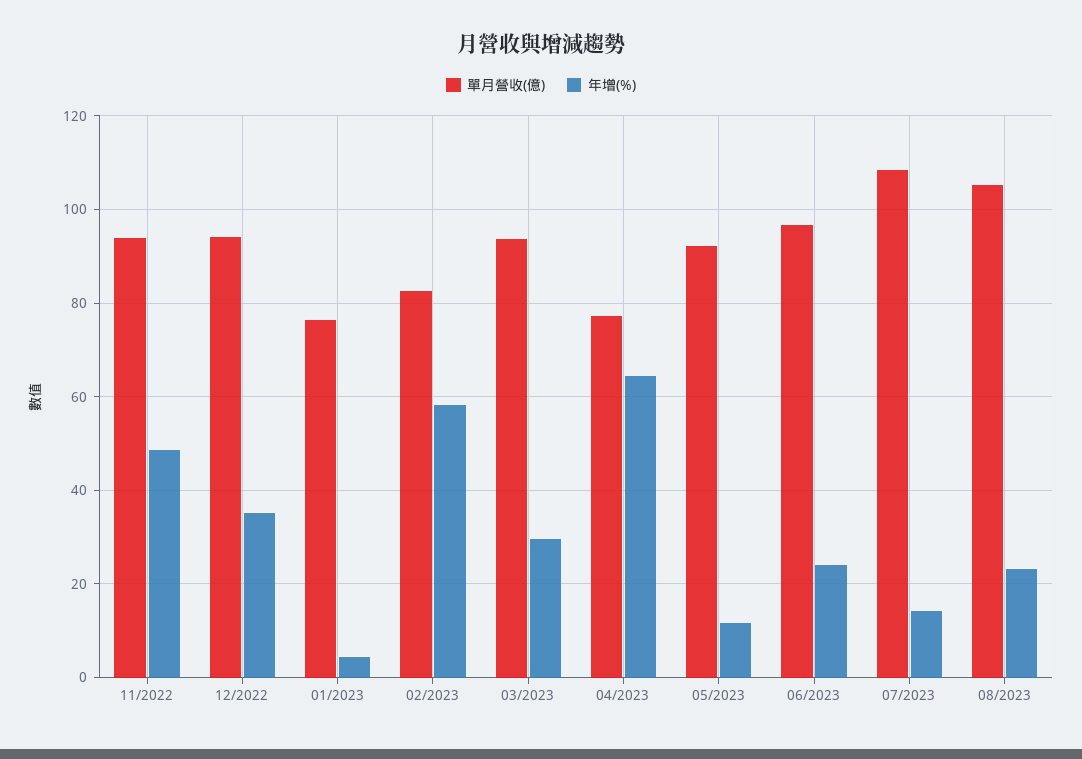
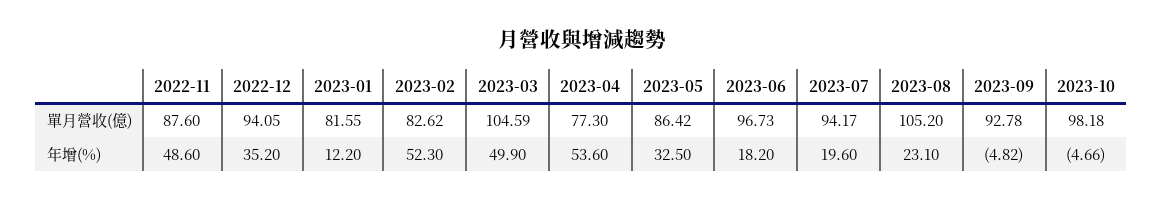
單月營收(億), 11/2022: 94 -> 87.6
單月營收(億), 01/2023: 76 -> 81.55
年增(%), 01/2023: 4 -> 12.2
年增(%), 02/2023: 58 -> 52.3
單月營收(億), 03/2023: 94 -> 104.59
年增(%), 03/2023: 30 -> 49.9
年增(%), 04/2023: 64 -> 53.6
單月營收(億), 05/2023: 92 -> 86.42
年增(%), 05/2023: 12 -> 32.5
年增(%), 06/2023: 24 -> 18.2
單月營收(億), 07/2023: 108 -> 94.17
年增(%), 07/2023: 14 -> 19.6
單月營收(億), 2023-09: none -> 92.78
單月營收(億), 2023-10: none -> 98.18
年增(%), 2023-09: none -> -4.82
年增(%), 2023-10: none -> -4.66

